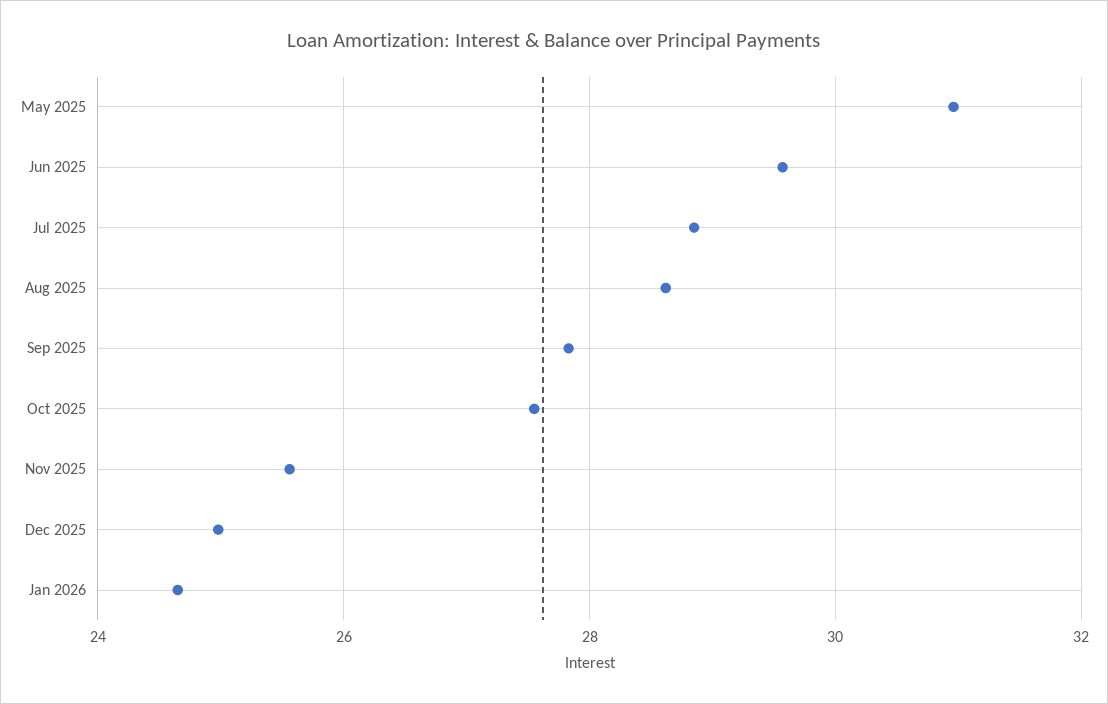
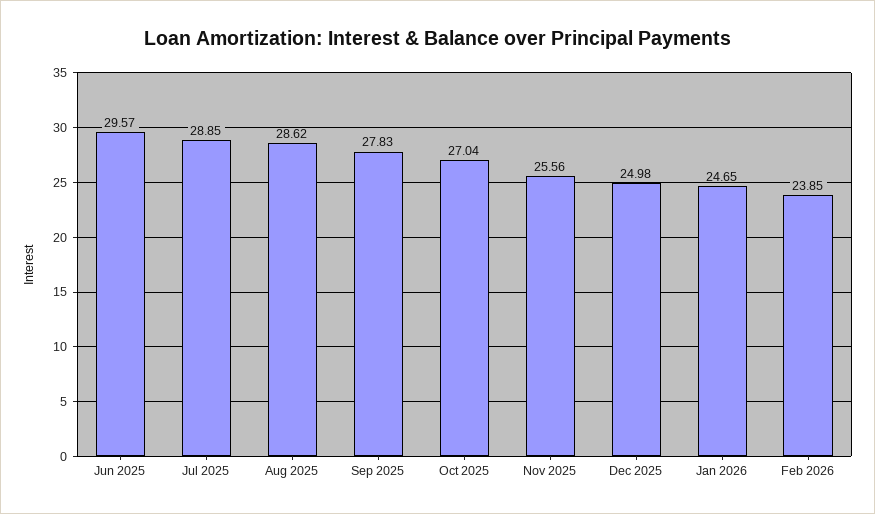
May 2025: 31 -> none
Oct 2025: 27.6 -> 27.04
Feb 2026: none -> 23.85

